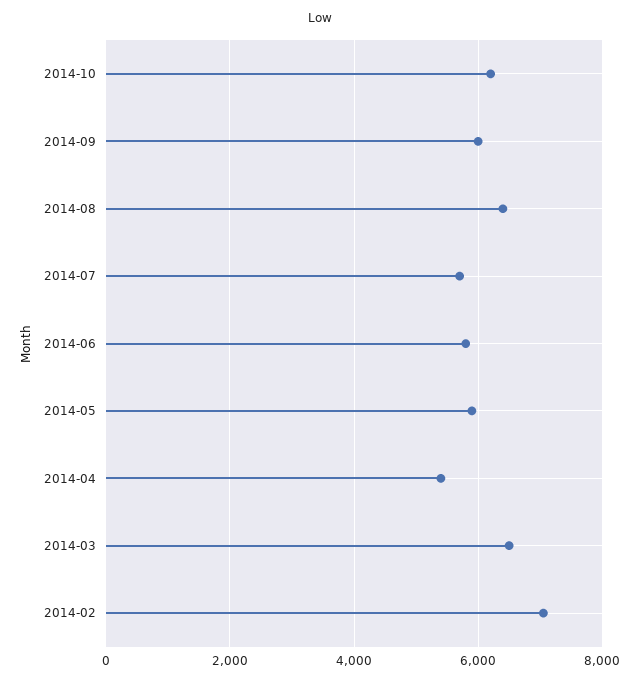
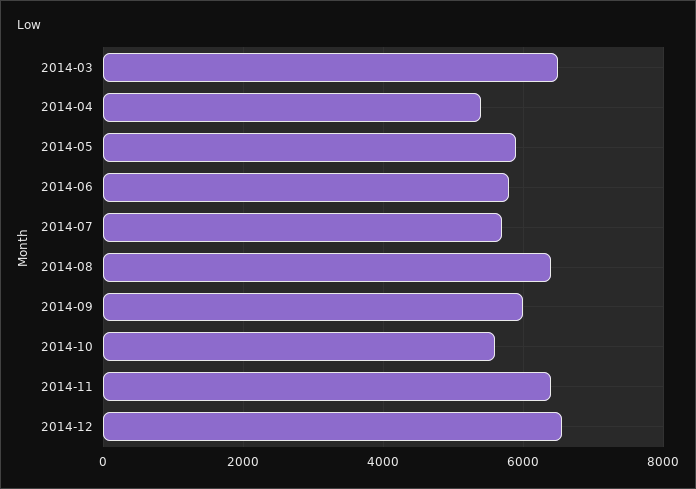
2014-10: 6200 -> 5600
2014-02: 7000 -> none
2014-11: none -> 6400
2014-12: none -> 6600

